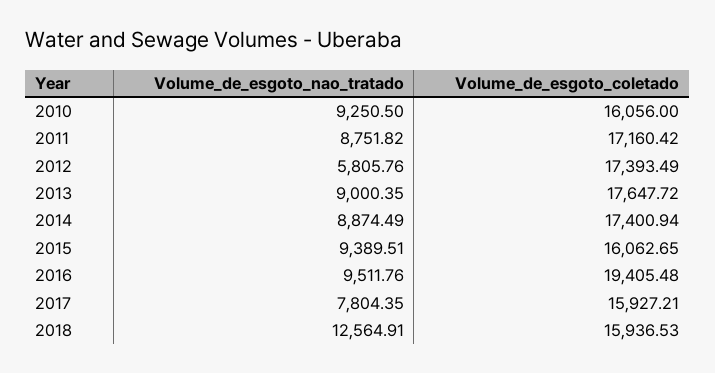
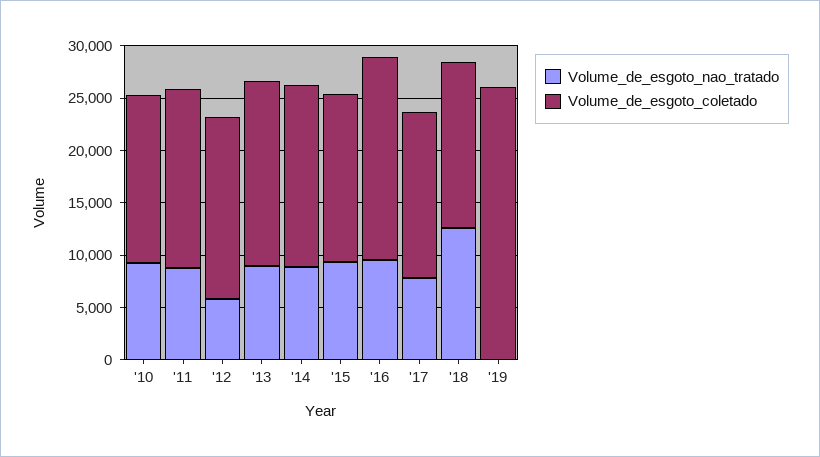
Volume_de_esgoto_nao_tratado, '19: none -> 0
Volume_de_esgoto_coletado, '19: none -> 26000

